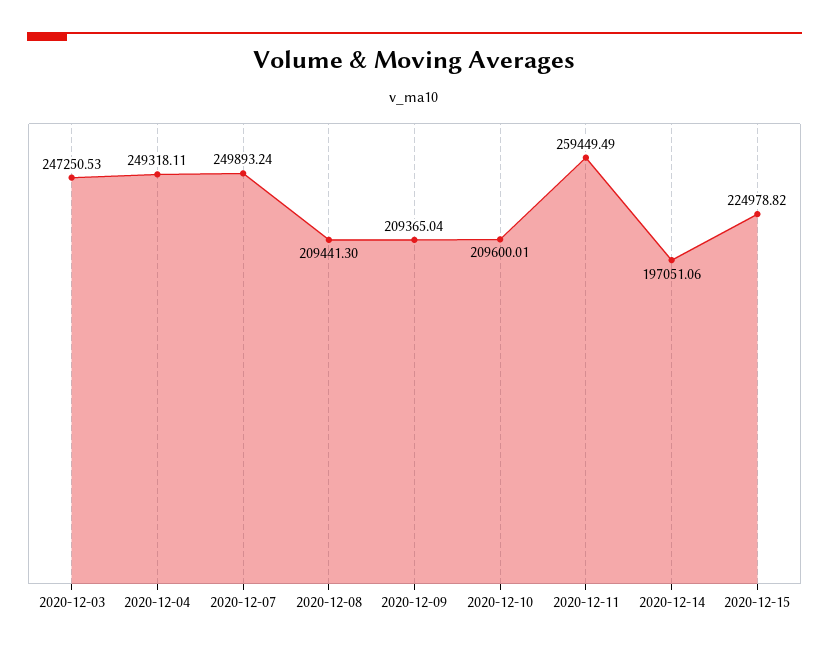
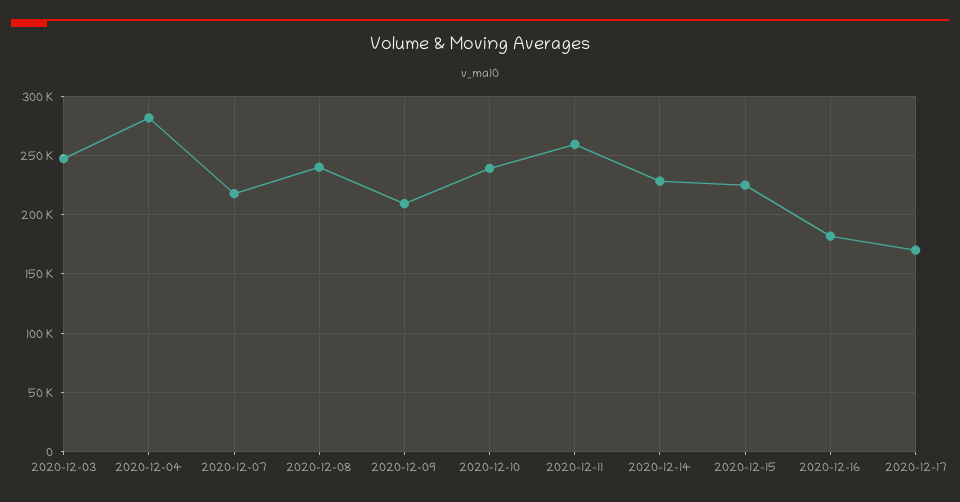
2020-12-04: 249318.11 -> 280000
2020-12-07: 249893.24 -> 220000
2020-12-08: 209441.3 -> 240000
2020-12-10: 209600.01 -> 240000
2020-12-14: 197051.06 -> 230000
2020-12-16: none -> 180000
2020-12-17: none -> 170000

